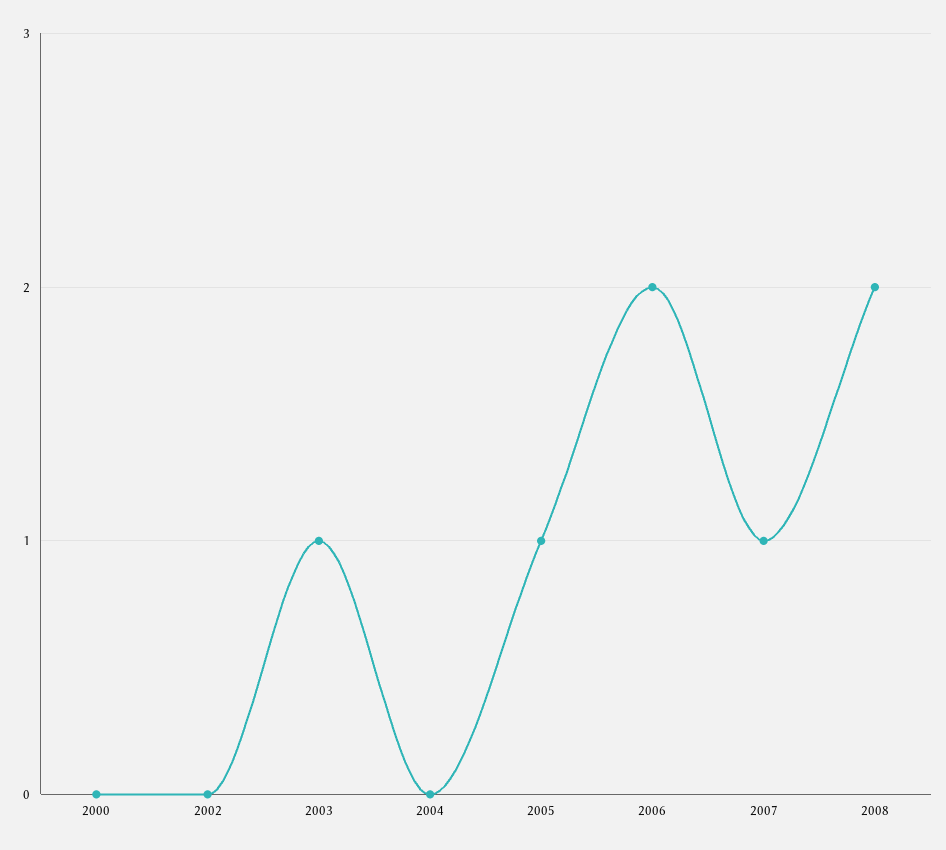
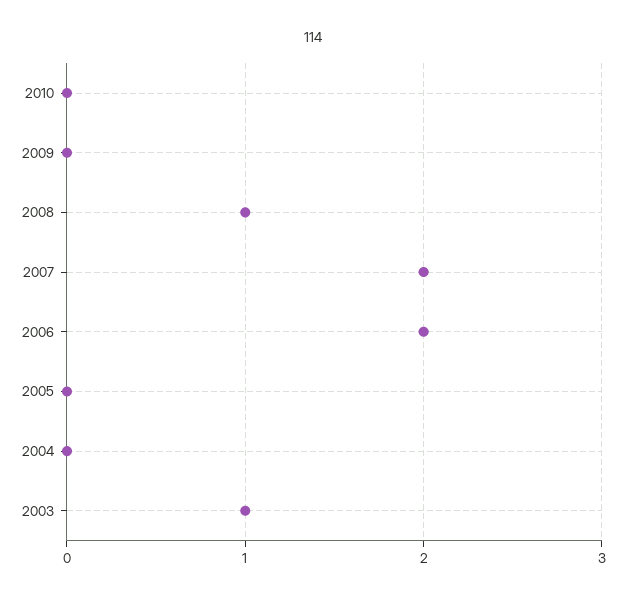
2000: 0 -> none
2002: 0 -> none
2005: 1 -> 0
2007: 1 -> 2
2008: 2 -> 1
2010: none -> 0
2009: none -> 0

